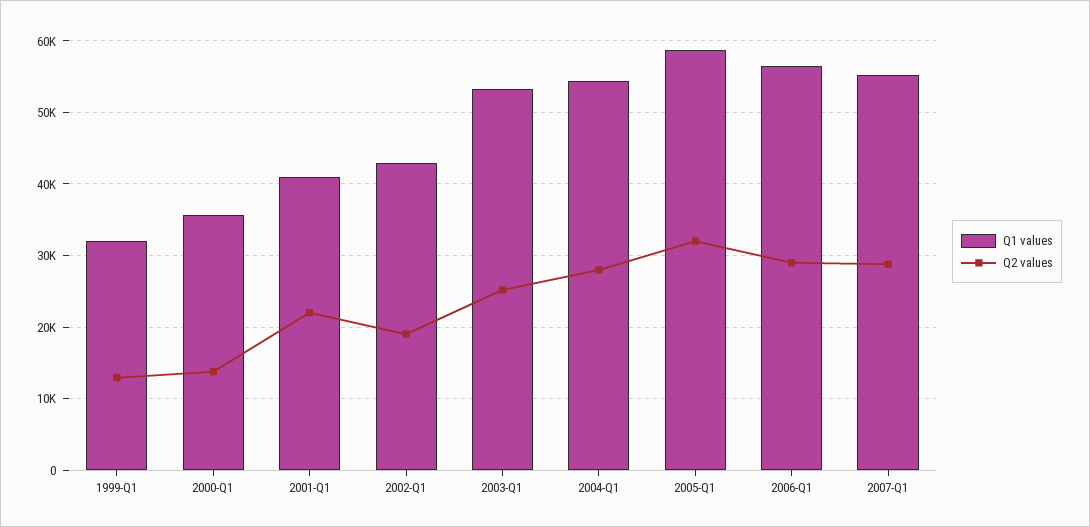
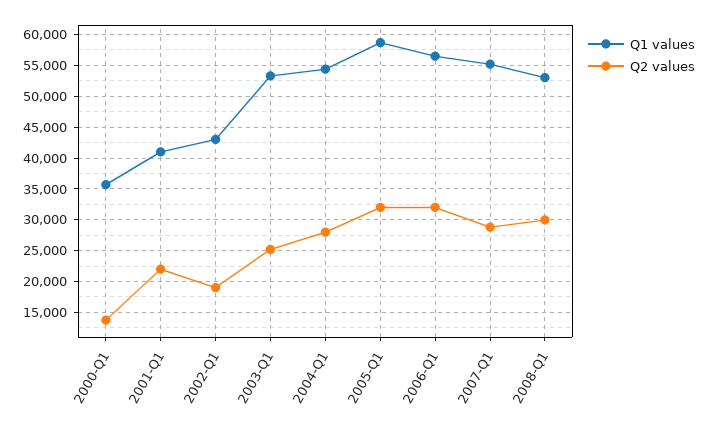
Q1 values, 1999-Q1: 32000 -> none
Q2 values, 1999-Q1: 13000 -> none
Q2 values, 2006-Q1: 29000 -> 32000
Q1 values, 2008-Q1: none -> 53000
Q2 values, 2008-Q1: none -> 30000

